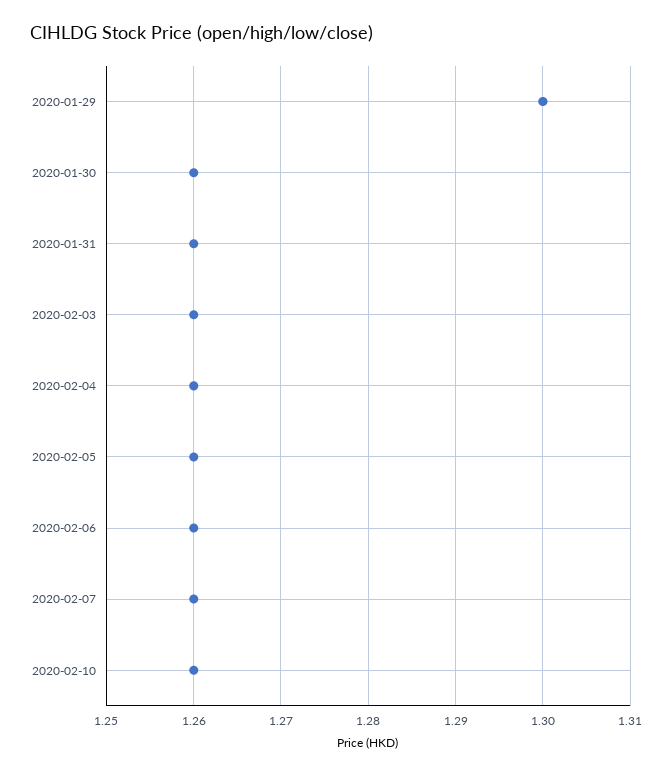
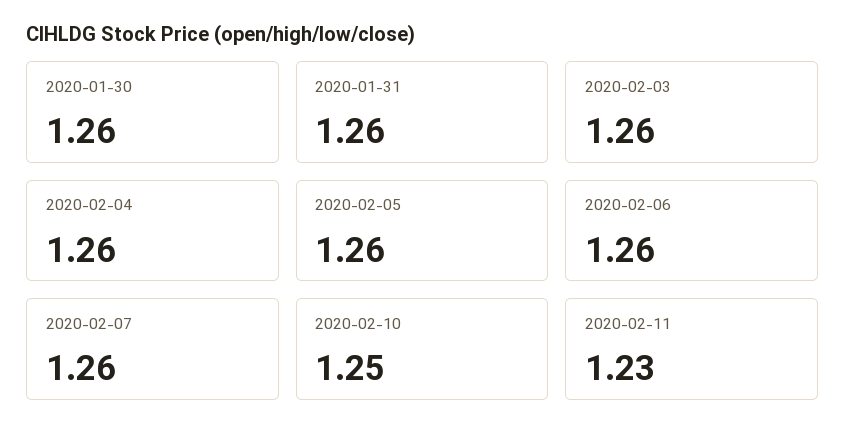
2020-01-29: 1.3 -> none
2020-02-10: 1.26 -> 1.25
2020-02-11: none -> 1.23

